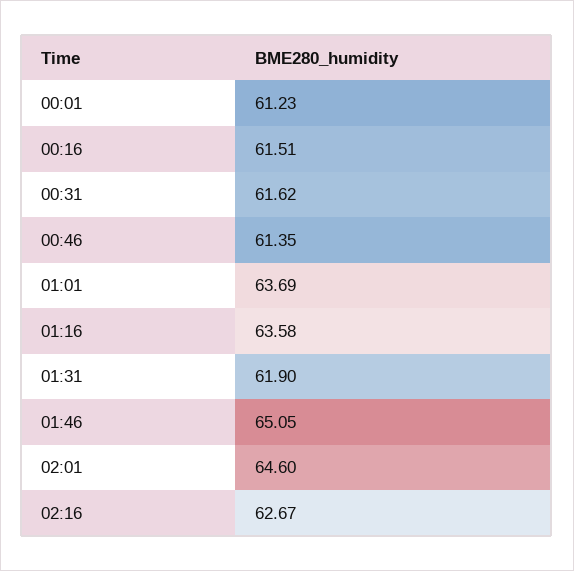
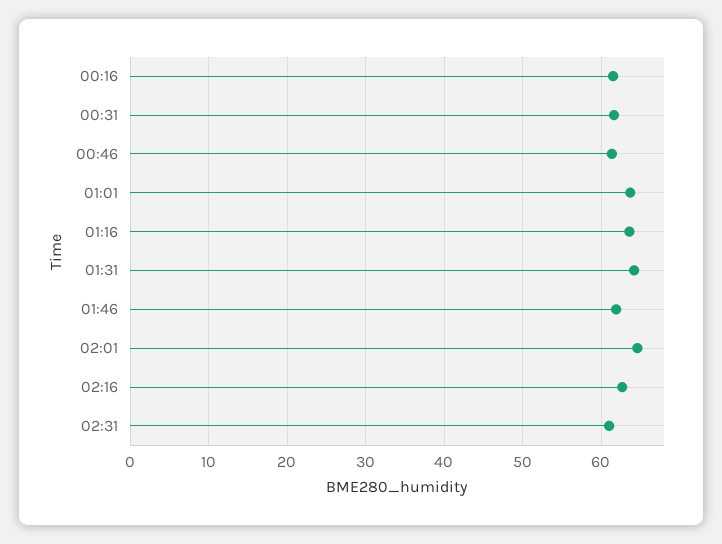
00:01: 61.23 -> none
01:31: 61.9 -> 64
01:46: 65.05 -> 62
02:31: none -> 61

